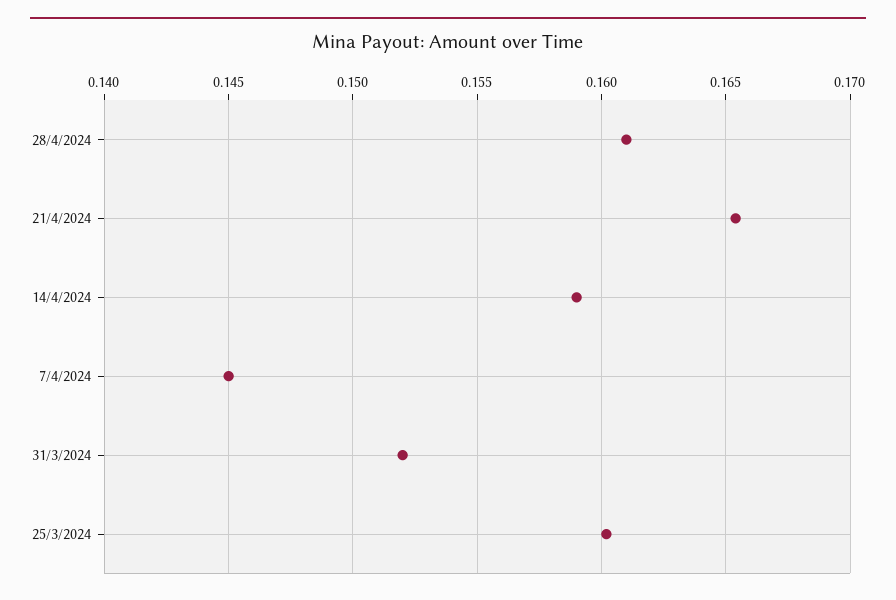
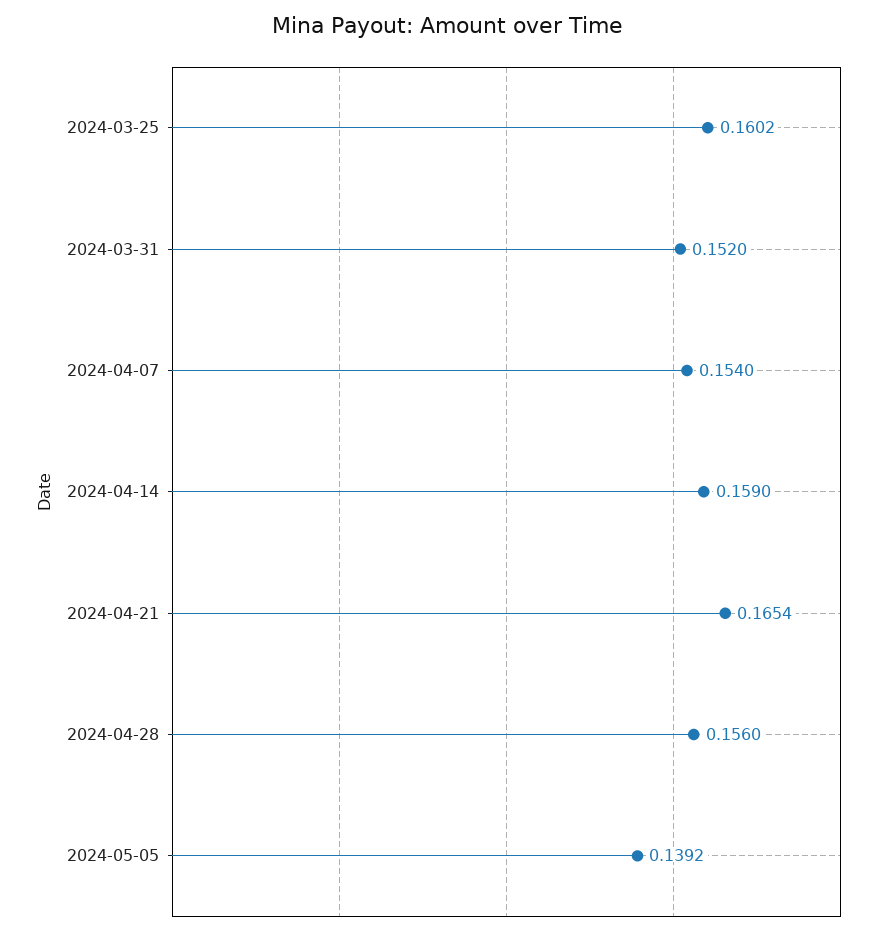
28/4/2024: 0.161 -> 0.156
7/4/2024: 0.145 -> 0.154
2024-05-05: none -> 0.1392

